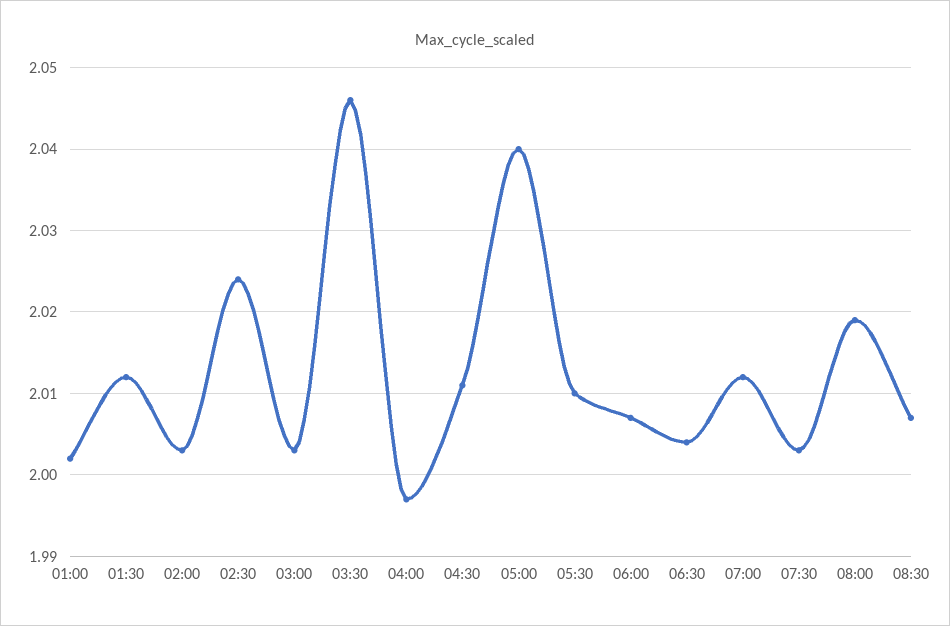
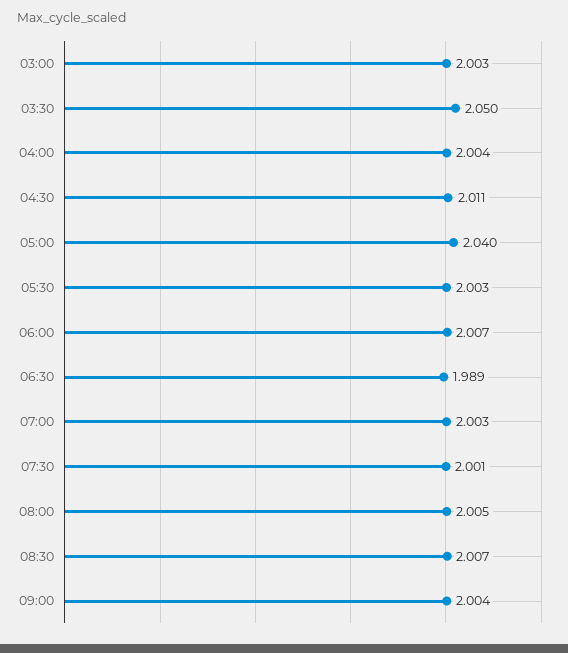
01:00: 2.002 -> none
01:30: 2.012 -> none
02:00: 2.003 -> none
02:30: 2.024 -> none
03:30: 2.046 -> 2.05
04:00: 1.997 -> 2.004
05:30: 2.01 -> 2.003
06:30: 2.004 -> 1.989
07:00: 2.012 -> 2.003
07:30: 2.003 -> 2.001
08:00: 2.019 -> 2.005
09:00: none -> 2.004

